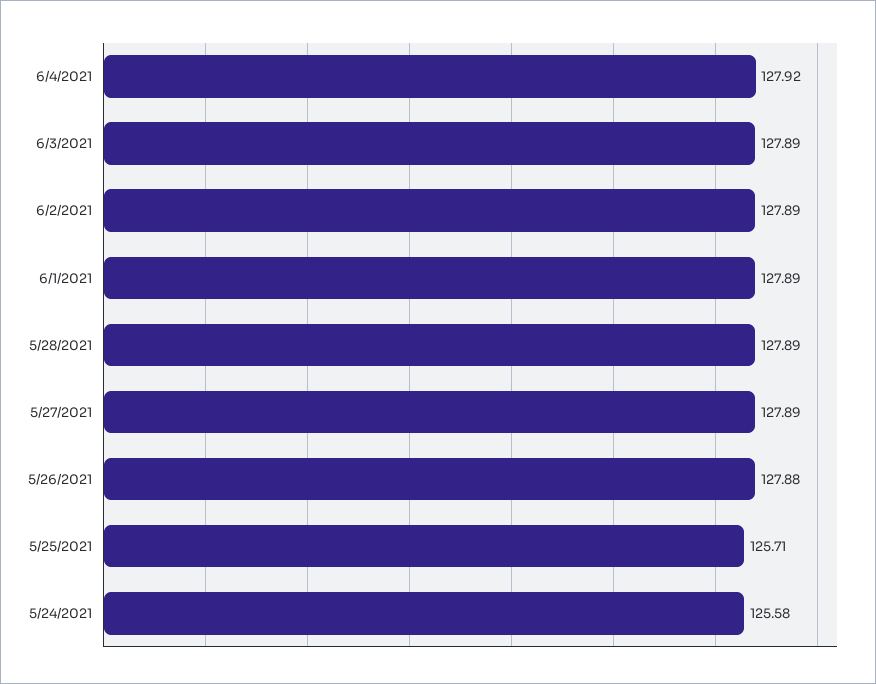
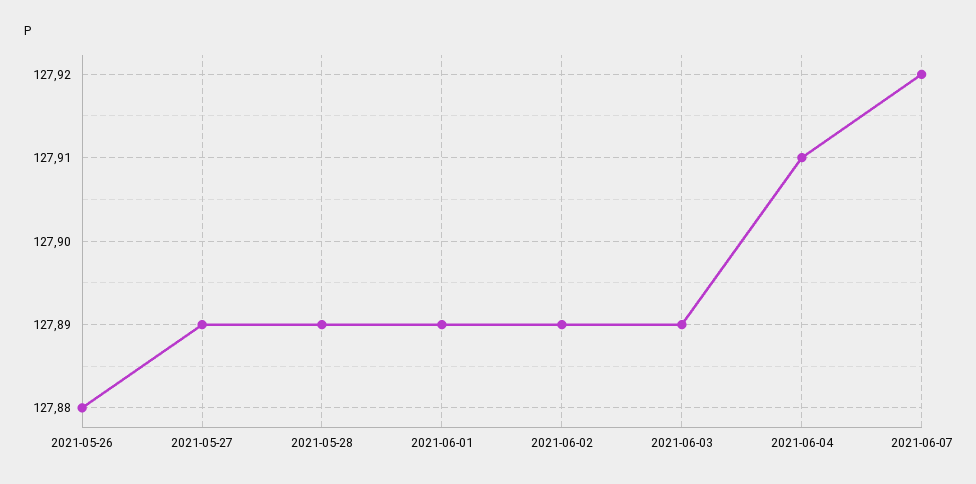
6/4/2021: 127.92 -> 127.91
5/25/2021: 125.71 -> none
5/24/2021: 125.58 -> none
2021-06-07: none -> 127.92

